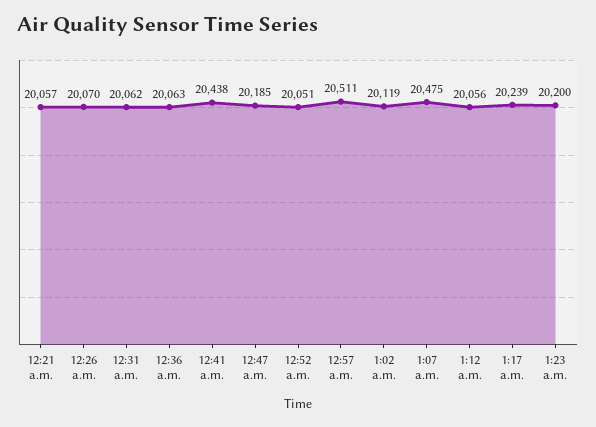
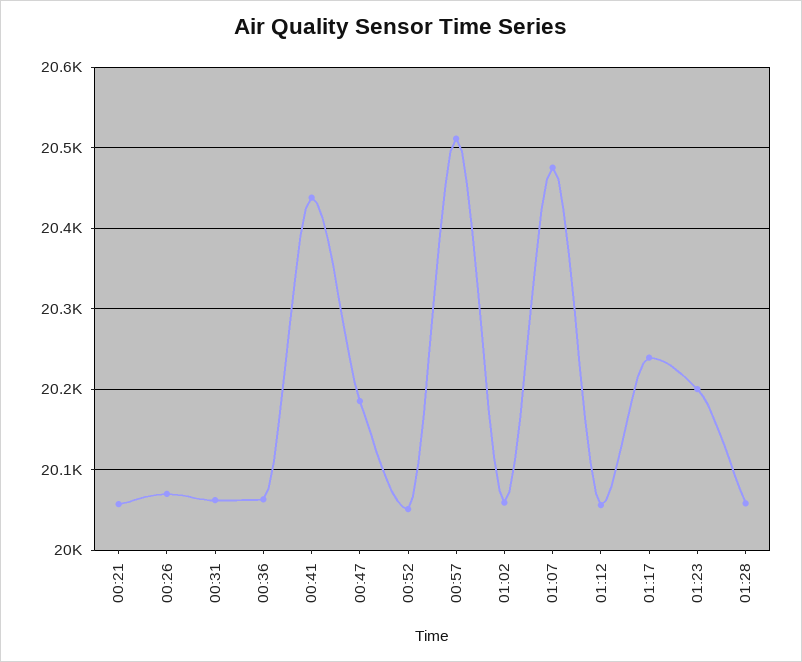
1:02 a.m.: 20119 -> 20060
01:28: none -> 20060

